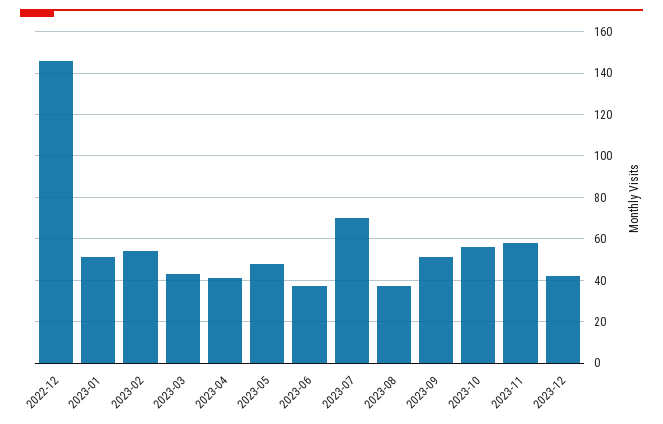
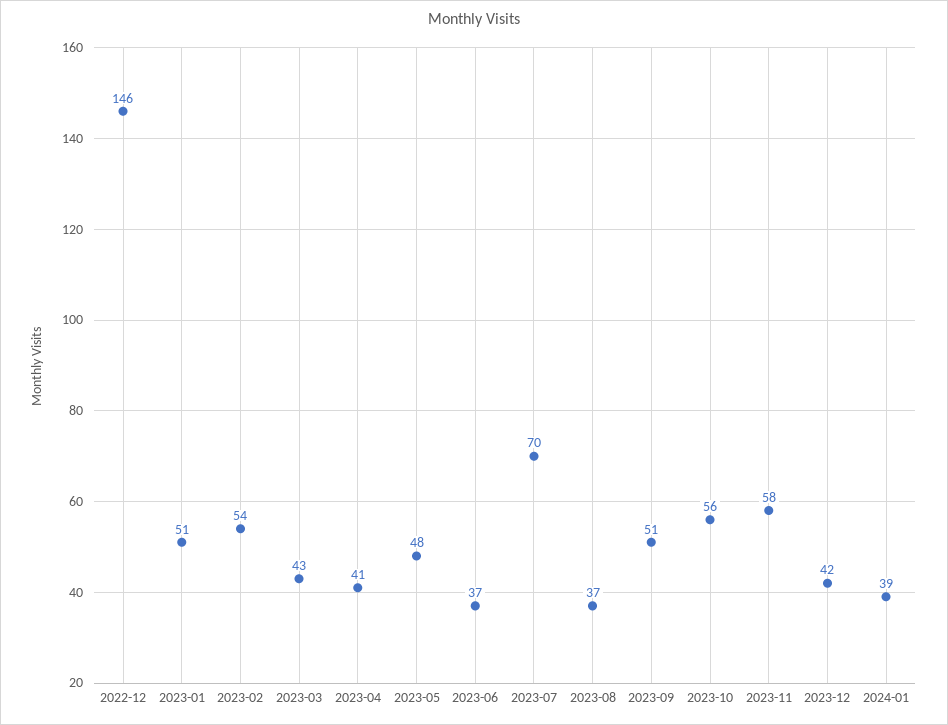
2024-01: none -> 39

